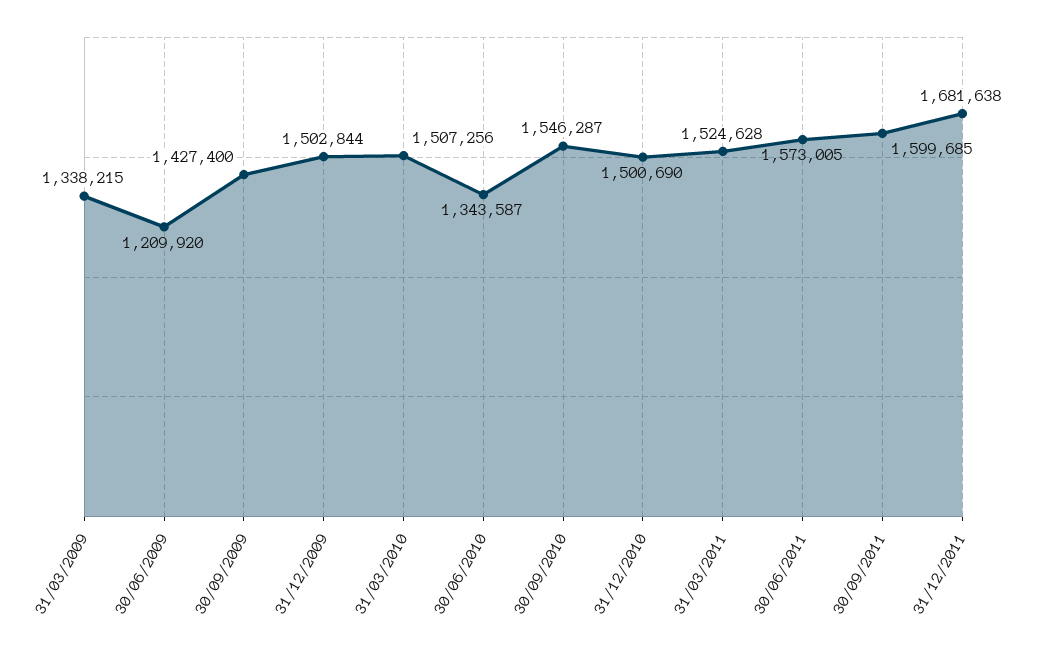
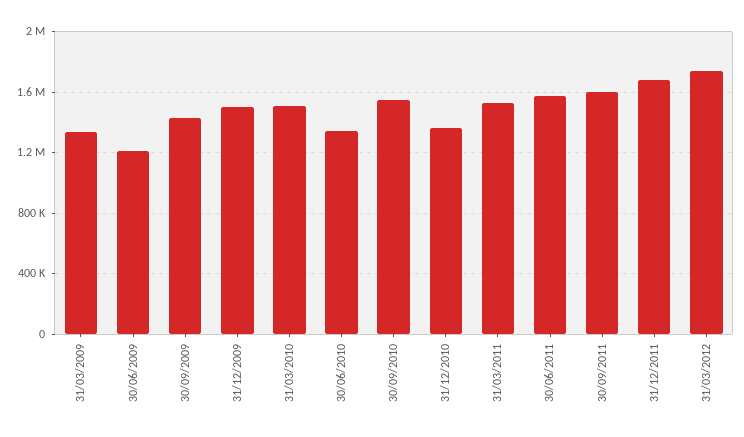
31/12/2010: 1500690 -> 1350000
31/03/2012: none -> 1750000

